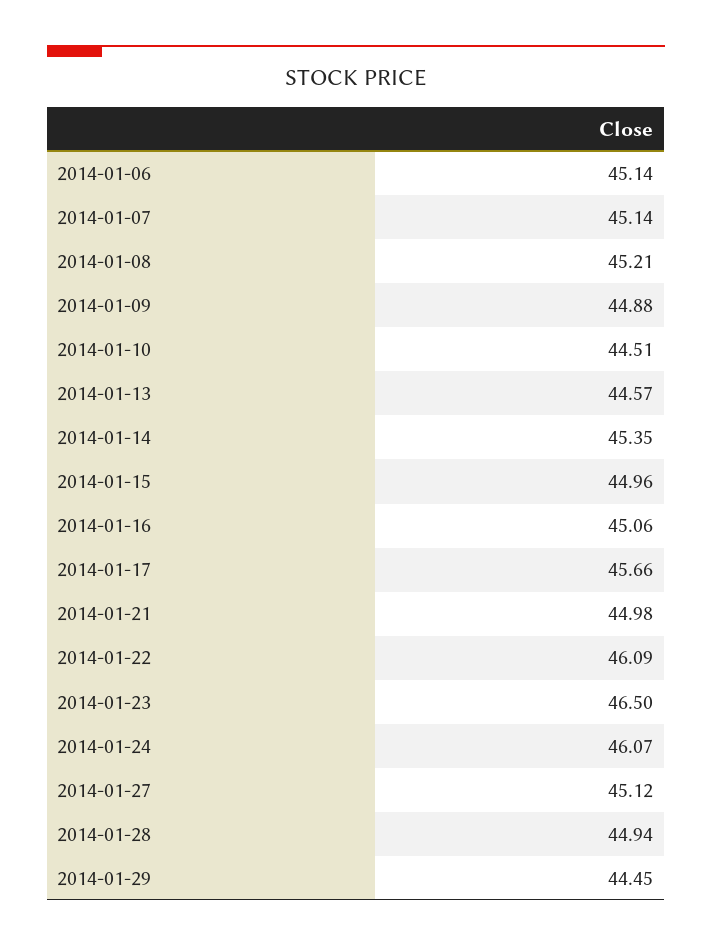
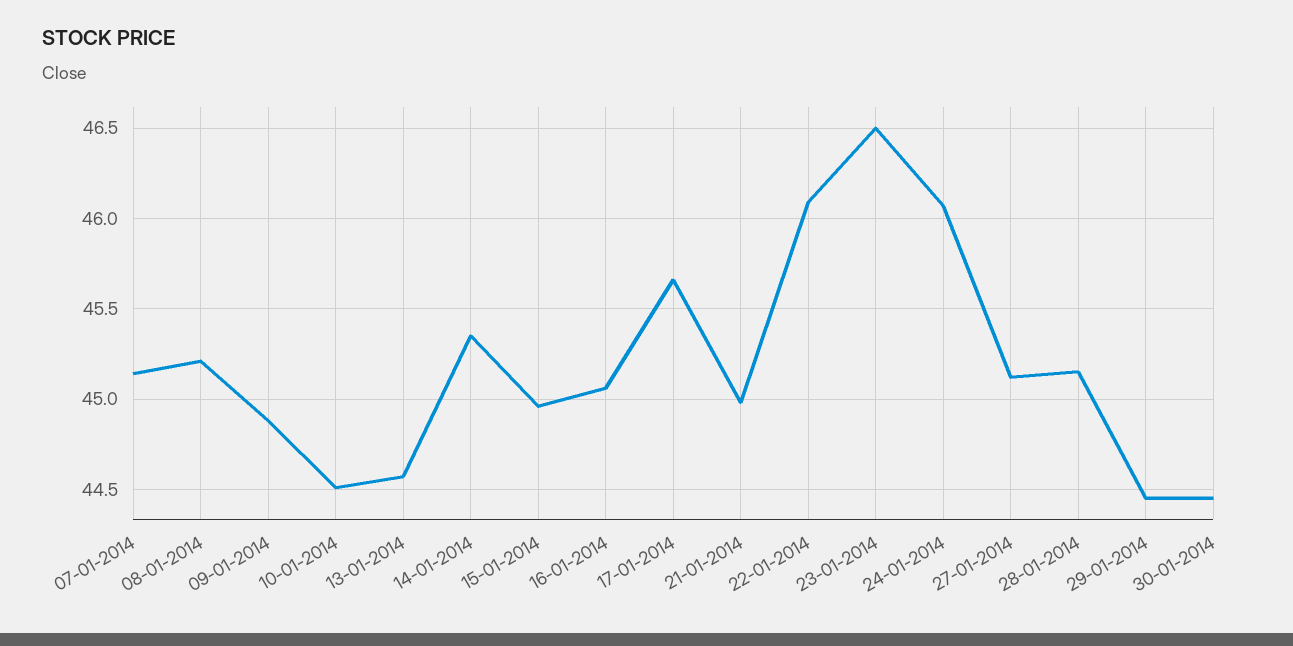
2014-01-06: 45.14 -> none
2014-01-28: 44.94 -> 45.15
30-01-2014: none -> 44.45

